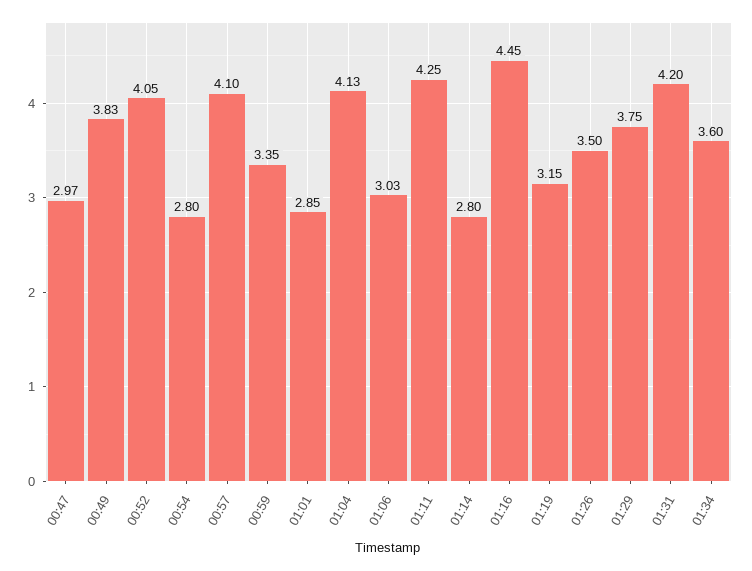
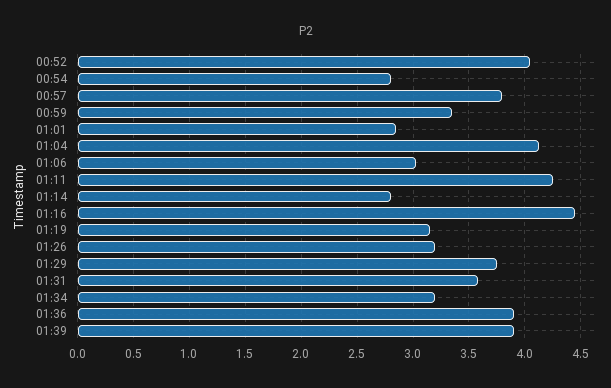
00:47: 2.97 -> none
00:49: 3.83 -> none
00:57: 4.1 -> 3.8
01:26: 3.5 -> 3.2
01:31: 4.2 -> 3.6
01:34: 3.6 -> 3.2
01:36: none -> 3.9
01:39: none -> 3.9

